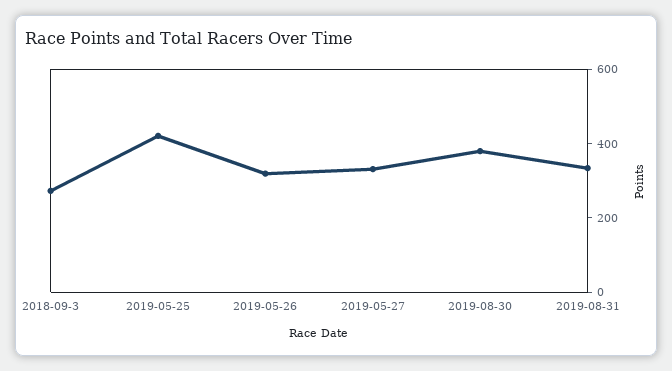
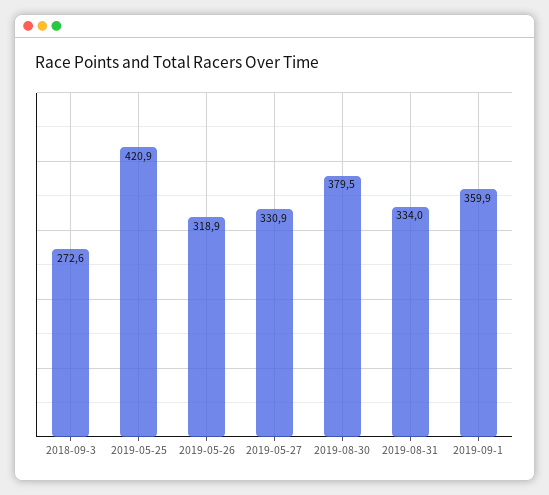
2019-09-1: none -> 359.9

